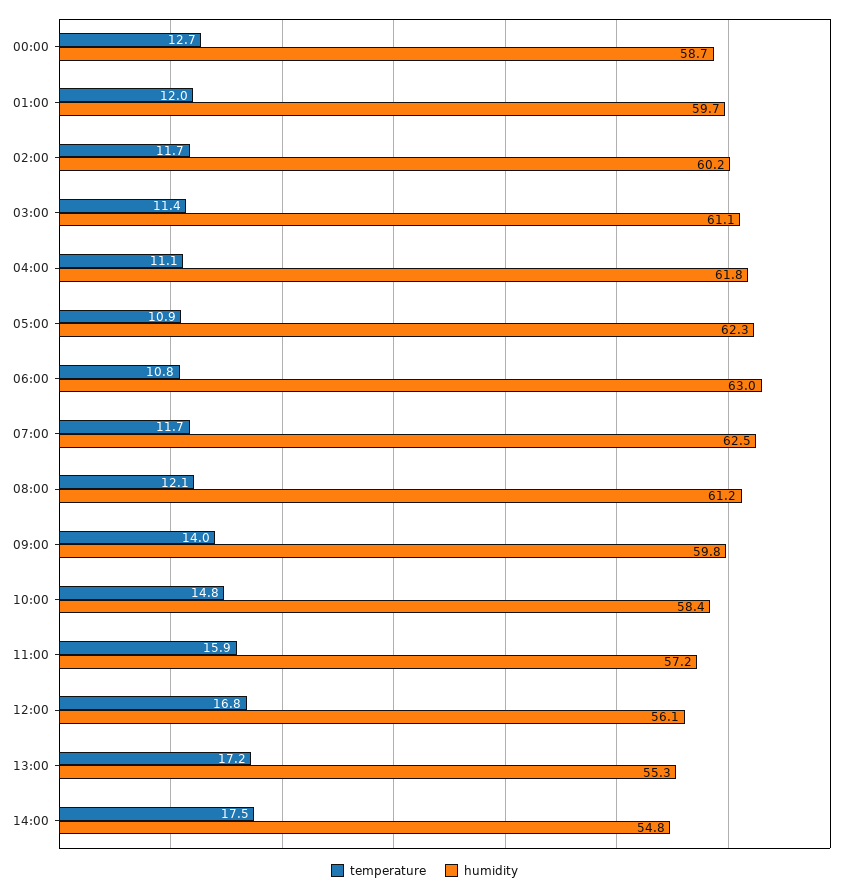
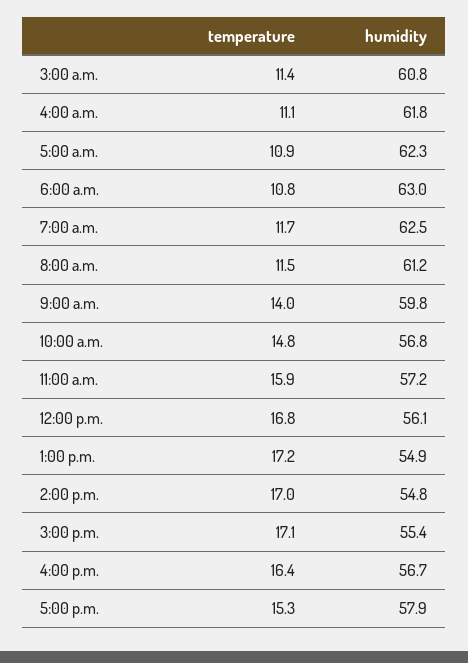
temperature, 00:00: 12.7 -> none
humidity, 00:00: 58.7 -> none
temperature, 01:00: 12 -> none
humidity, 01:00: 59.7 -> none
temperature, 02:00: 11.7 -> none
humidity, 02:00: 60.2 -> none
humidity, 03:00: 61.1 -> 60.8
temperature, 08:00: 12.1 -> 11.5
humidity, 10:00: 58.4 -> 56.8
humidity, 13:00: 55.3 -> 54.9
temperature, 14:00: 17.5 -> 17
temperature, 3:00 p.m.: none -> 17.1
humidity, 3:00 p.m.: none -> 55.4
temperature, 4:00 p.m.: none -> 16.4
humidity, 4:00 p.m.: none -> 56.7
temperature, 5:00 p.m.: none -> 15.3
humidity, 5:00 p.m.: none -> 57.9

